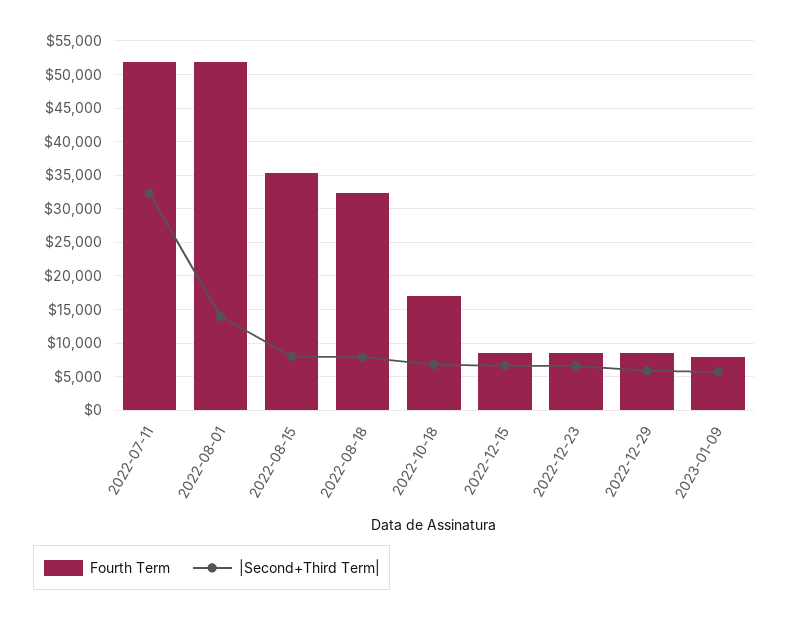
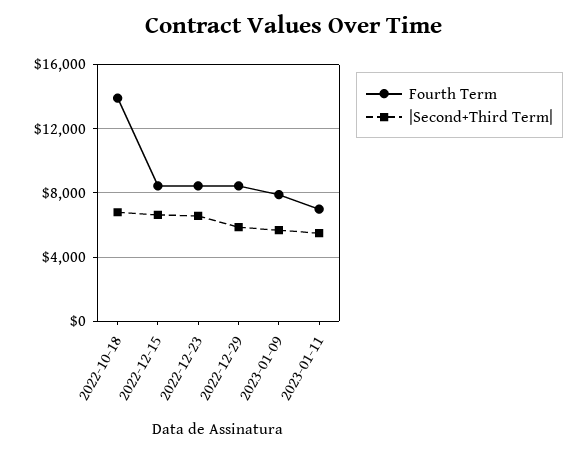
Fourth Term, 2022-07-11: 52000 -> none
|Second+Third Term|, 2022-07-11: 32000 -> none
Fourth Term, 2022-08-01: 52000 -> none
|Second+Third Term|, 2022-08-01: 14000 -> none
Fourth Term, 2022-08-15: 35000 -> none
|Second+Third Term|, 2022-08-15: 8000 -> none
Fourth Term, 2022-08-18: 32000 -> none
|Second+Third Term|, 2022-08-18: 8000 -> none
Fourth Term, 2022-10-18: 17000 -> 14000
Fourth Term, 2023-01-11: none -> 7000
|Second+Third Term|, 2023-01-11: none -> 5500

